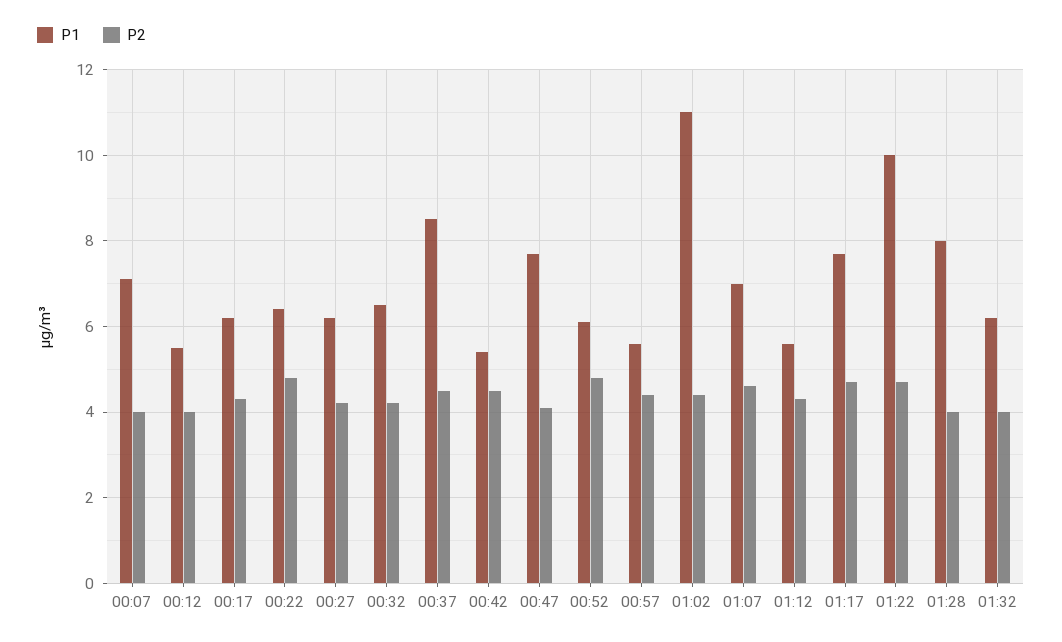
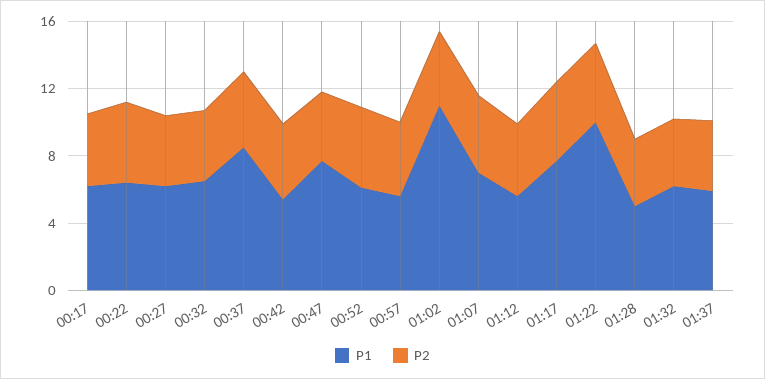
P1, 00:07: 7 -> none
P2, 00:07: 4 -> none
P1, 00:12: 5.5 -> none
P2, 00:12: 4 -> none
P1, 01:28: 8 -> 5
P1, 01:37: none -> 6
P2, 01:37: none -> 4

